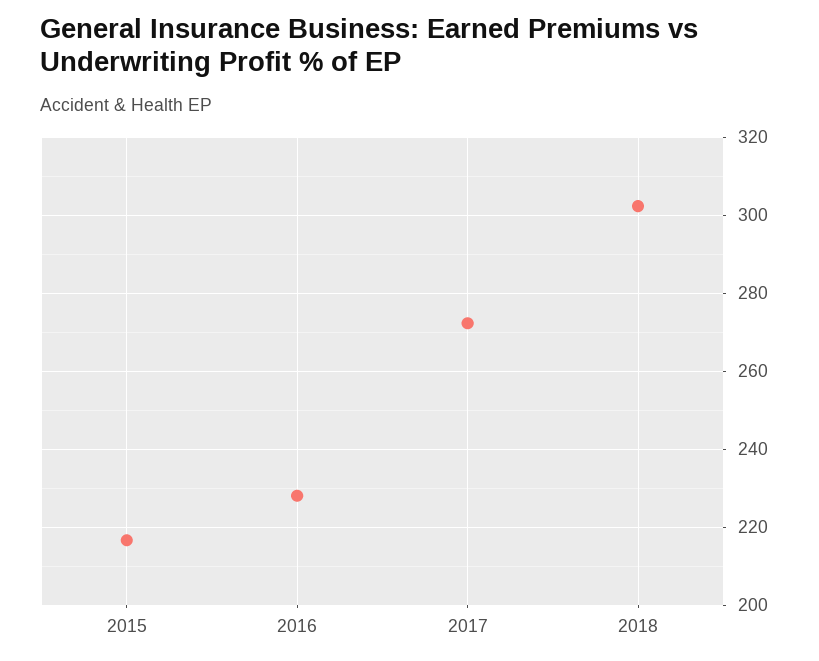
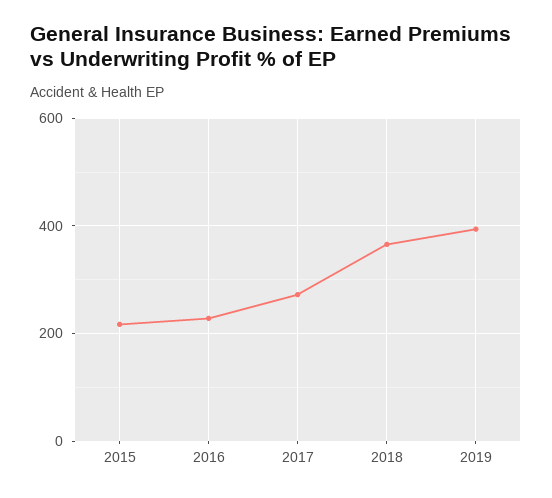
2018: 302 -> 360
2019: none -> 400

